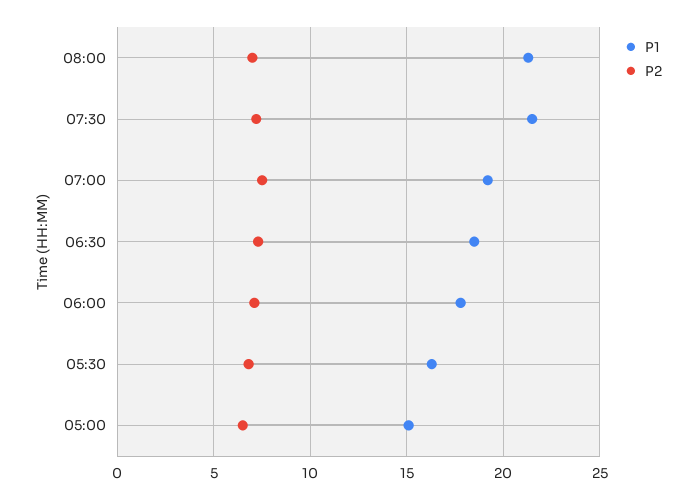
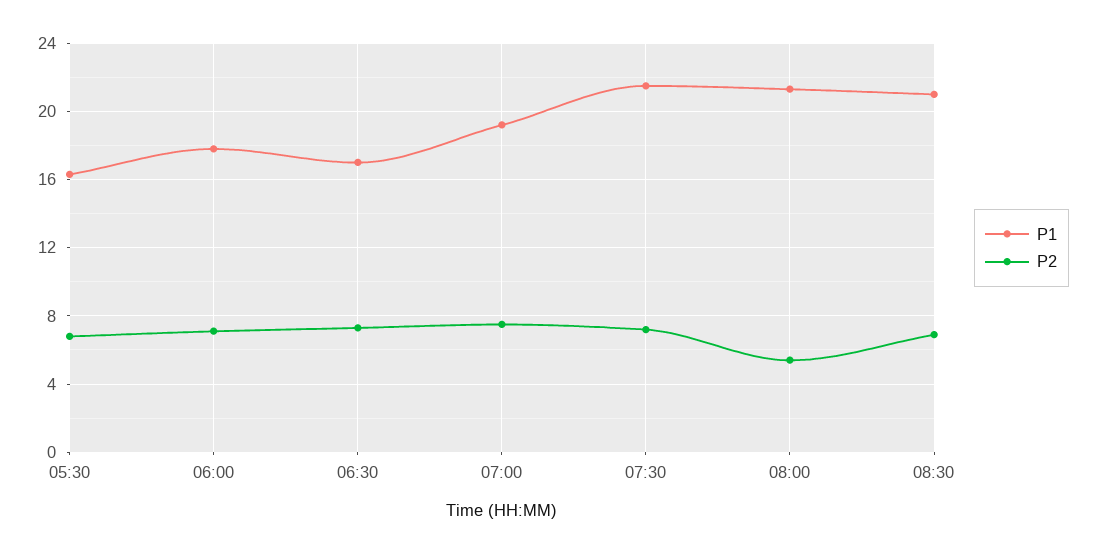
P2, 08:00: 7 -> 5.5
P1, 06:30: 18.5 -> 17
P1, 05:00: 15 -> none
P2, 05:00: 6.5 -> none
P1, 08:30: none -> 21
P2, 08:30: none -> 7

